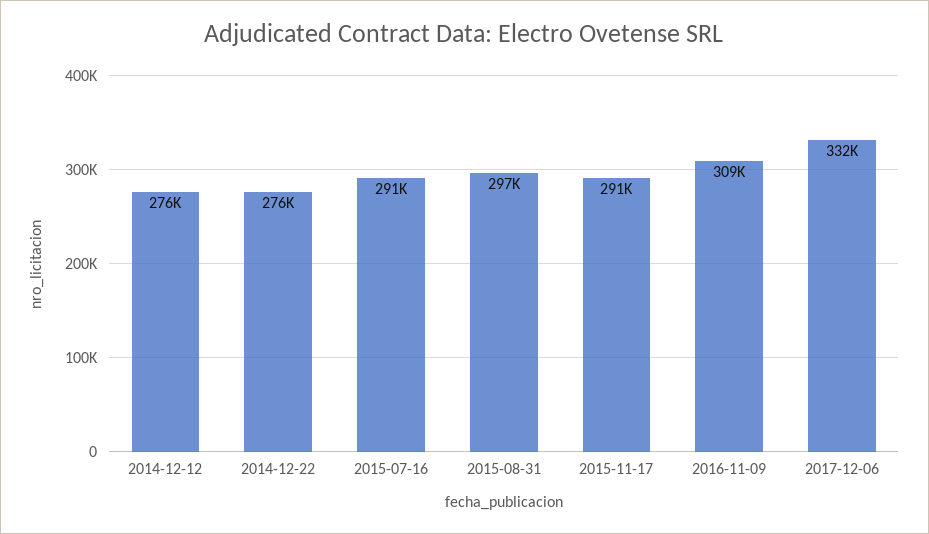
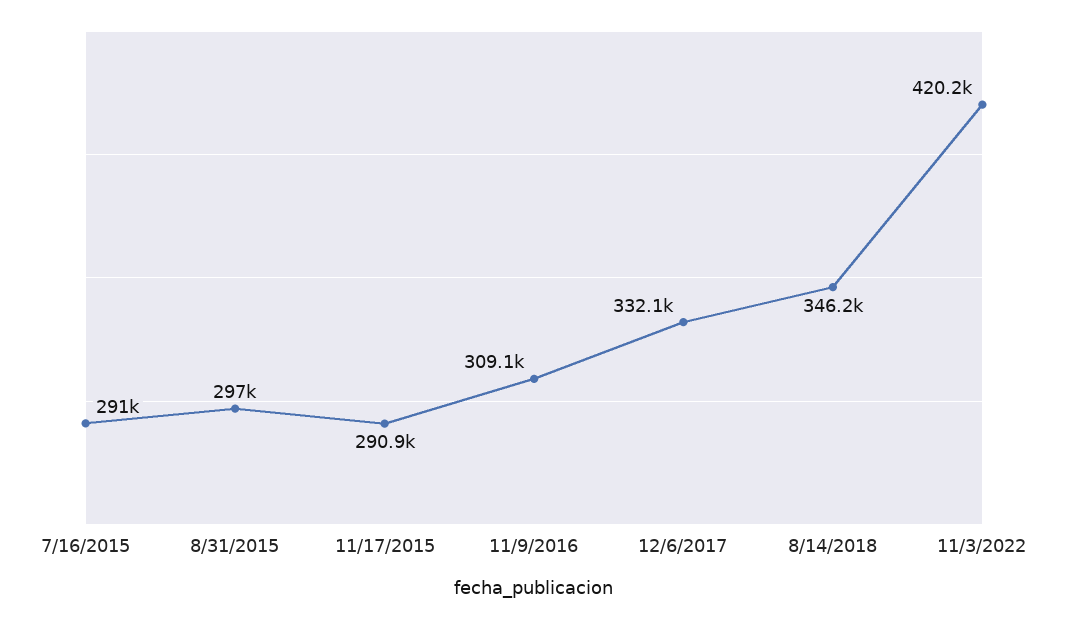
2014-12-12: 276000 -> none
2014-12-22: 276000 -> none
8/14/2018: none -> 346200
11/3/2022: none -> 420200

